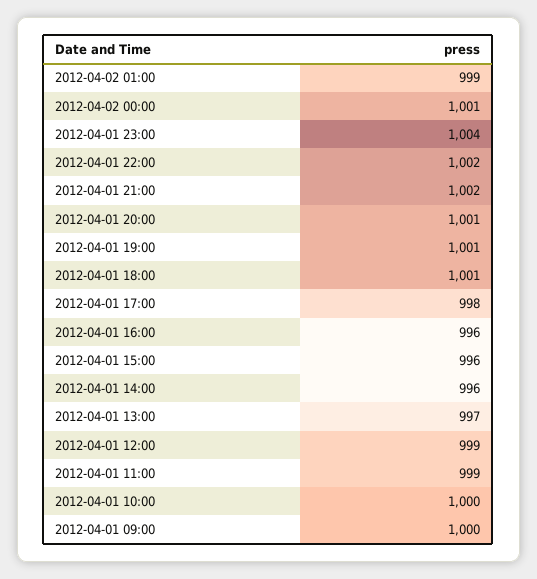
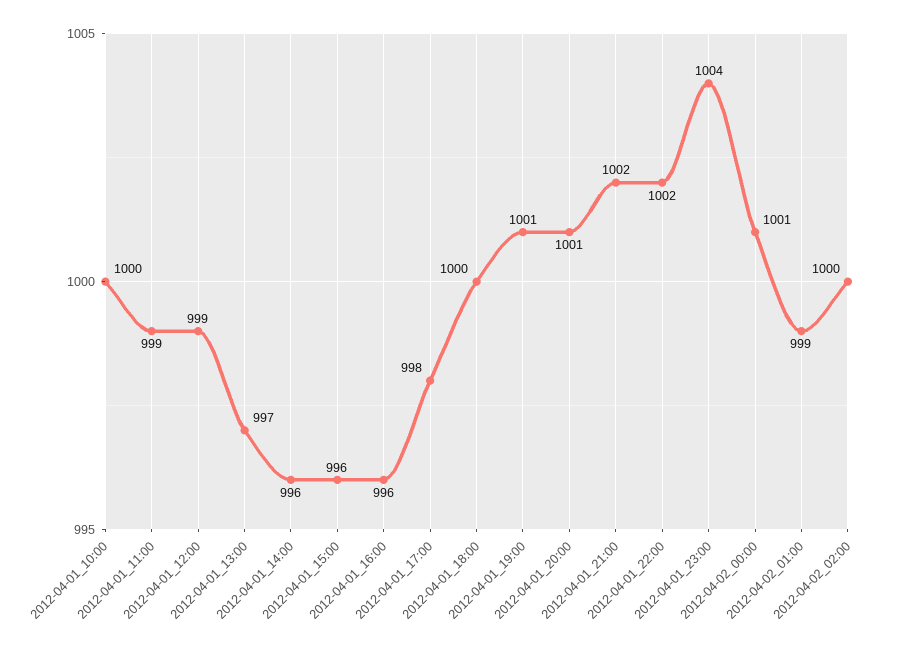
2012-04-01 18:00: 1001 -> 1000
2012-04-01 09:00: 1000 -> none
2012-04-02_02:00: none -> 1000

